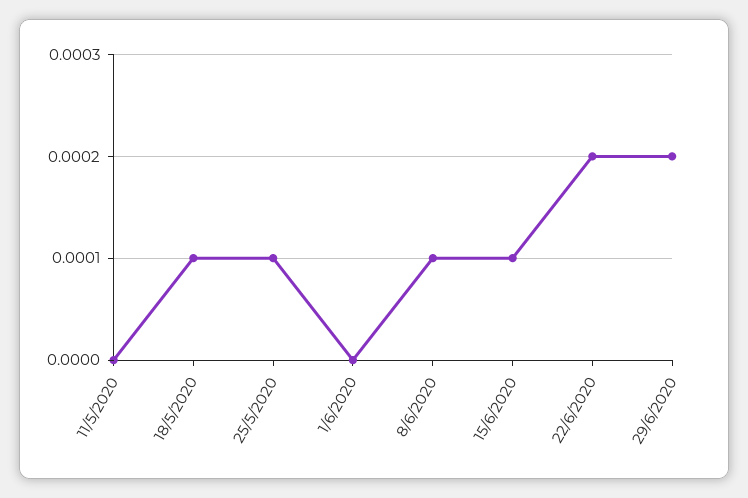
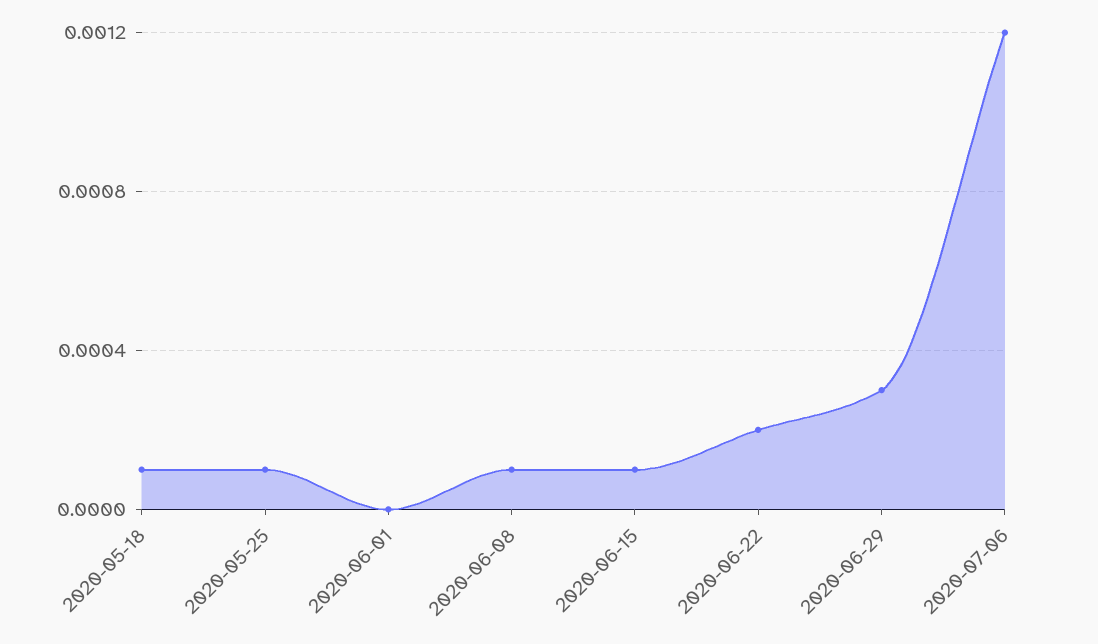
11/5/2020: 0 -> none
29/6/2020: 0.0002 -> 0.0003
2020-07-06: none -> 0.0012

